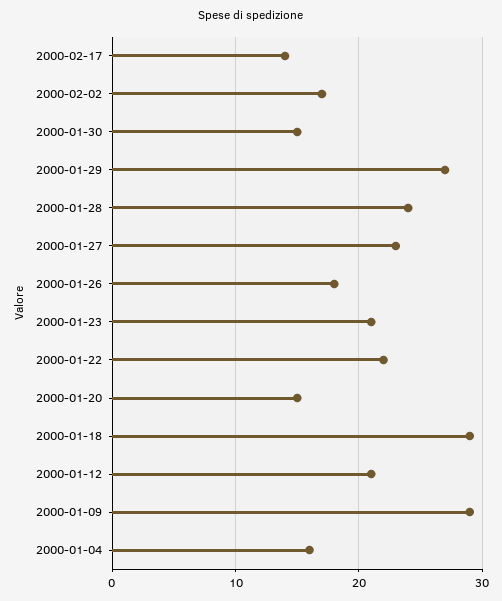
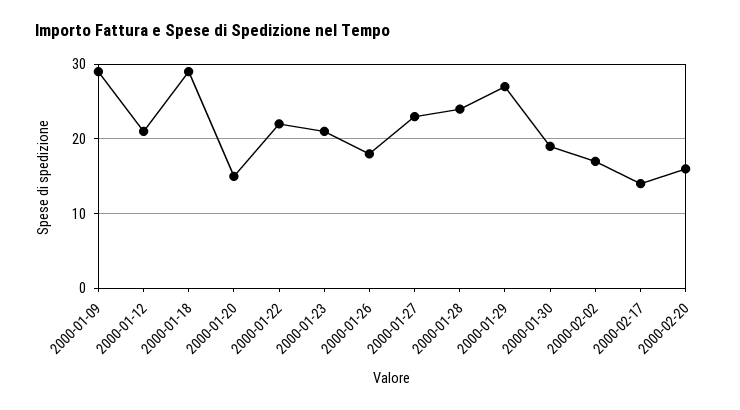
2000-01-30: 15 -> 19
2000-01-04: 16 -> none
2000-02-20: none -> 16

